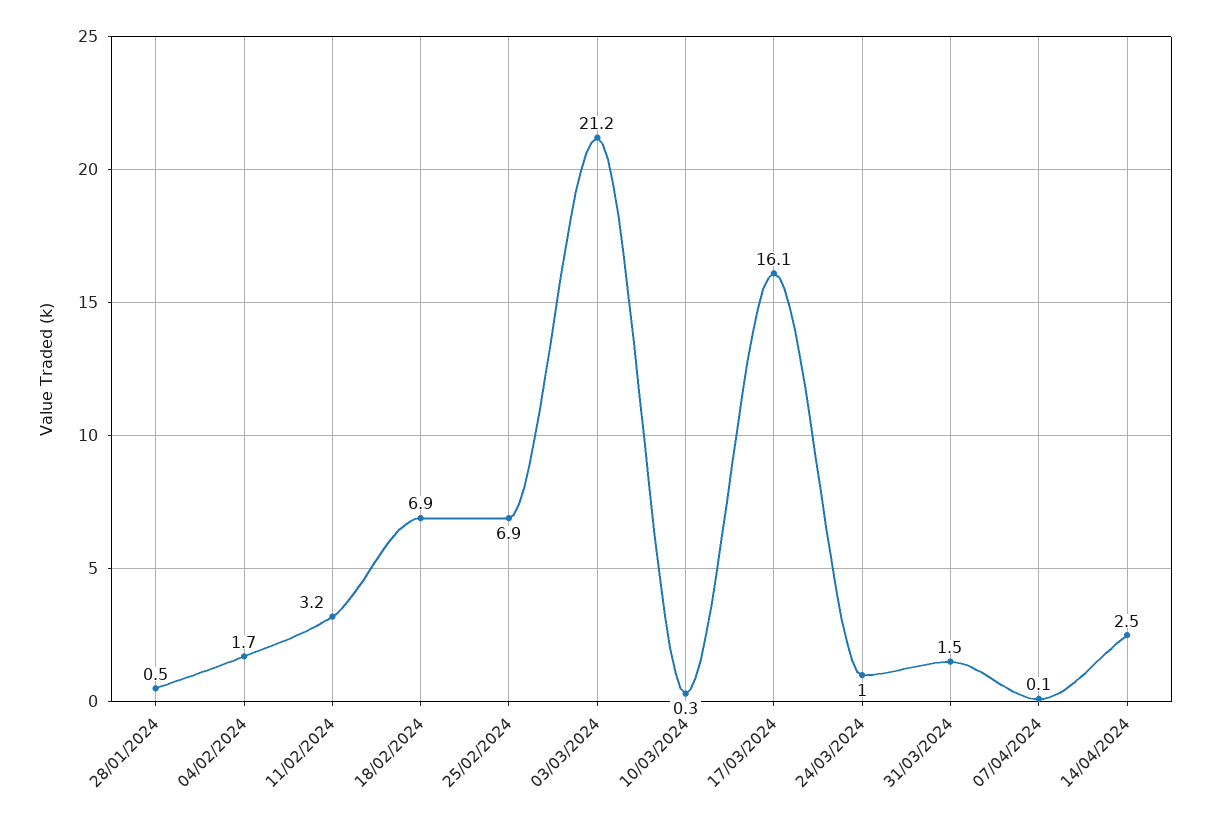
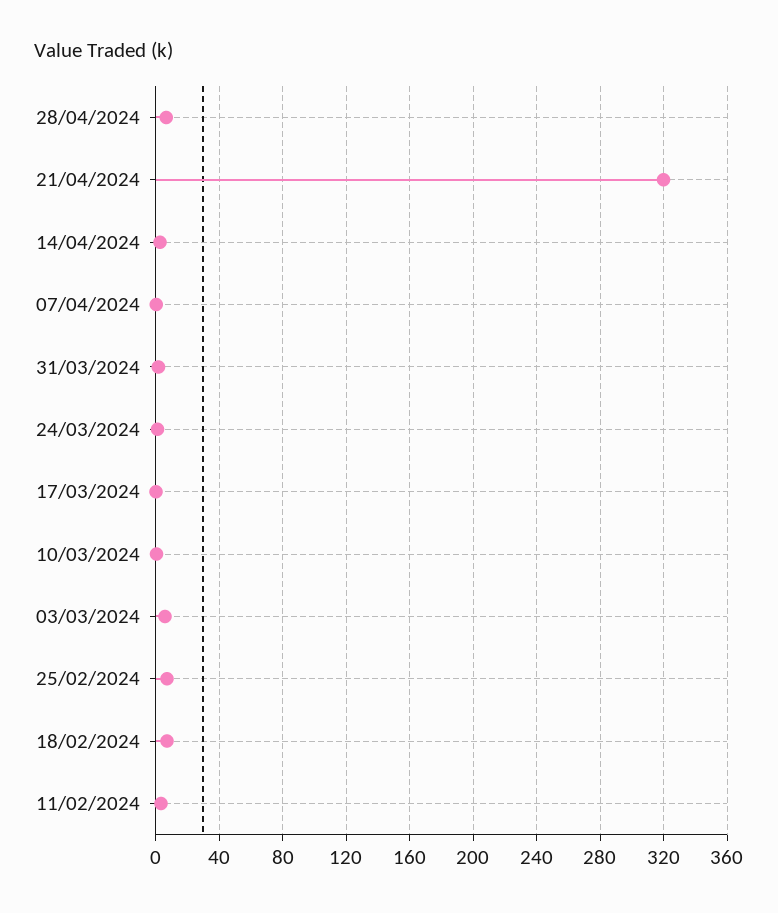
28/01/2024: 0.5 -> none
04/02/2024: 1.7 -> none
03/03/2024: 21.2 -> 5
17/03/2024: 16.1 -> 0
28/04/2024: none -> 5
21/04/2024: none -> 320

